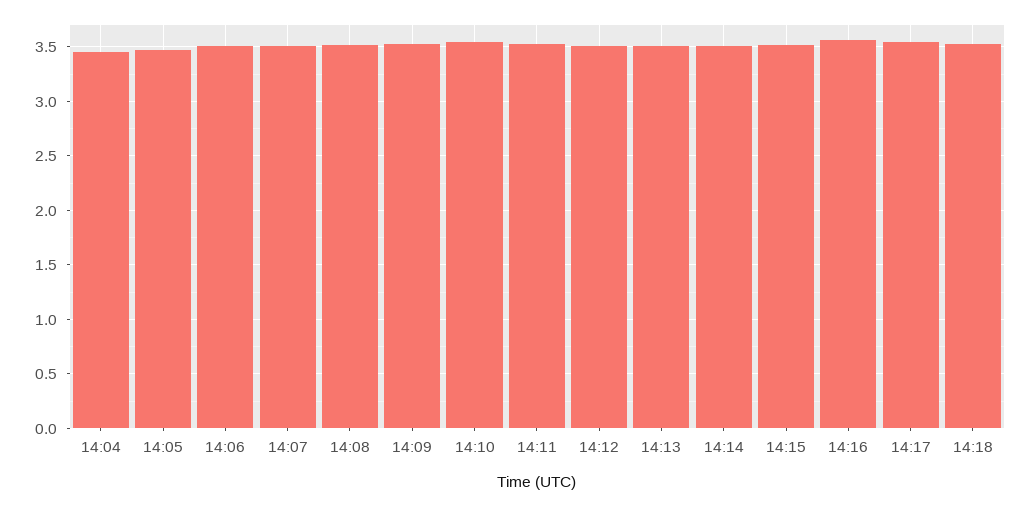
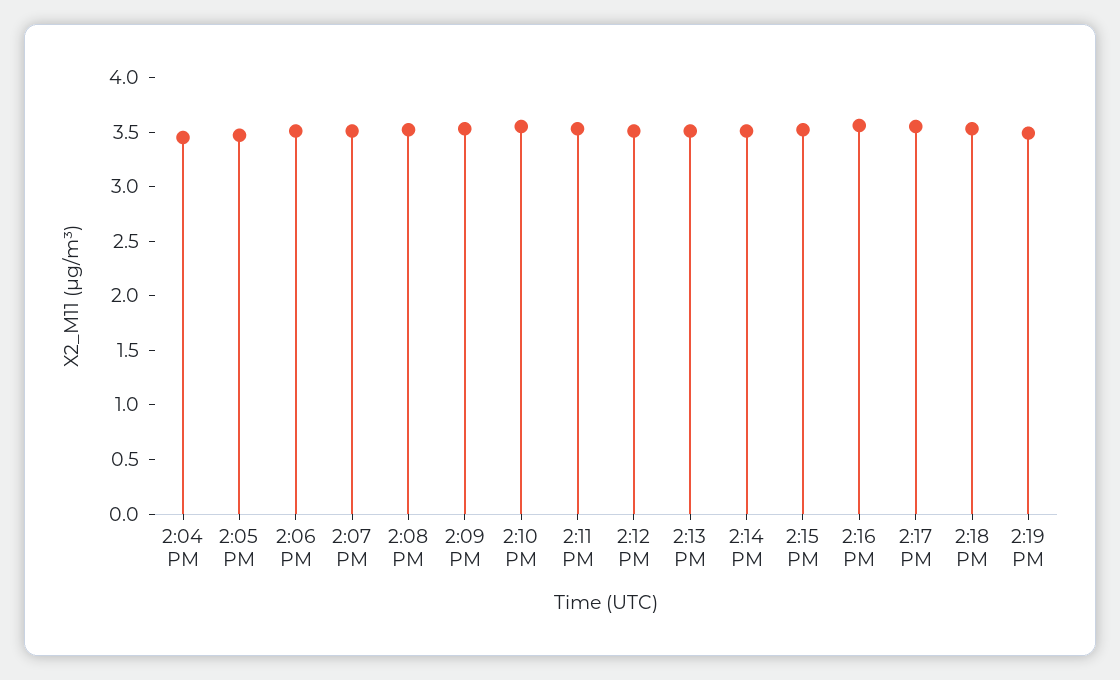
2:19 PM: none -> 3.5

